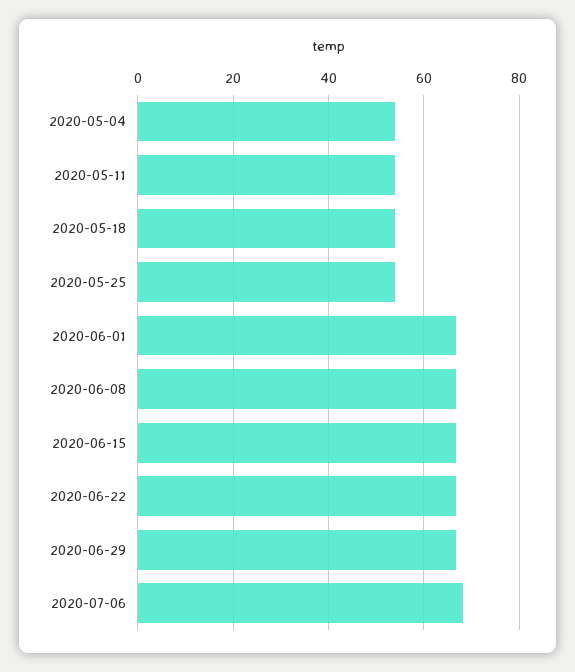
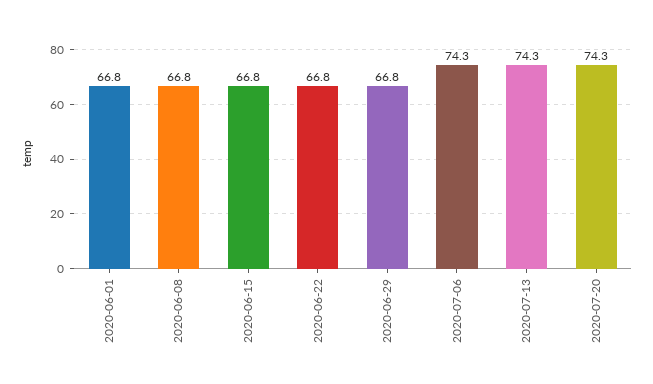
2020-05-04: 54 -> none
2020-05-11: 54 -> none
2020-05-18: 54 -> none
2020-05-25: 54 -> none
2020-07-06: 68 -> 74.3
2020-07-13: none -> 74.3
2020-07-20: none -> 74.3

